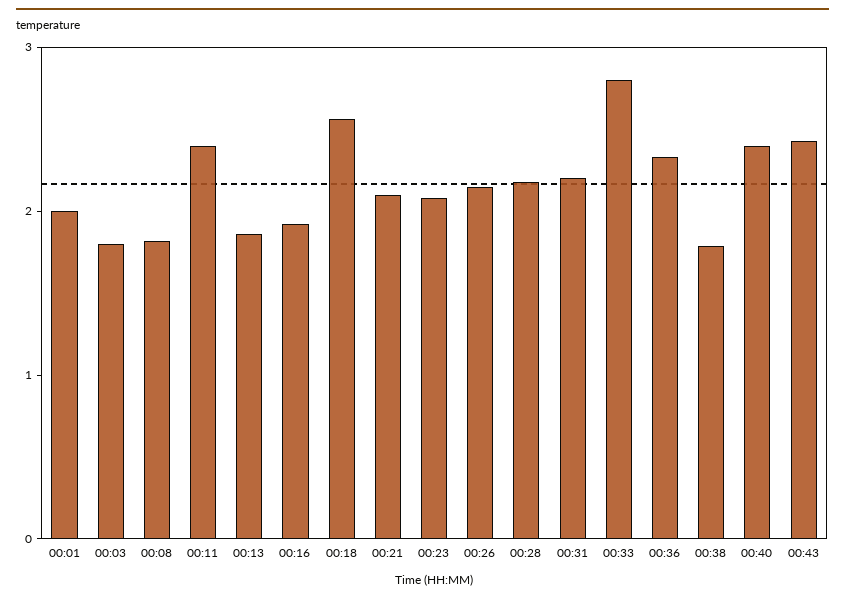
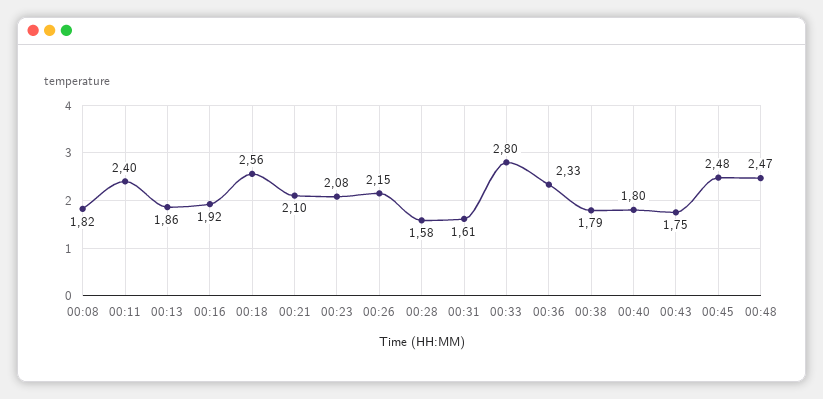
00:01: 2 -> none
00:03: 1.8 -> none
00:28: 2.2 -> 1.58
00:31: 2.2 -> 1.61
00:40: 2.4 -> 1.8
00:43: 2.4 -> 1.75
00:45: none -> 2.48
00:48: none -> 2.47

